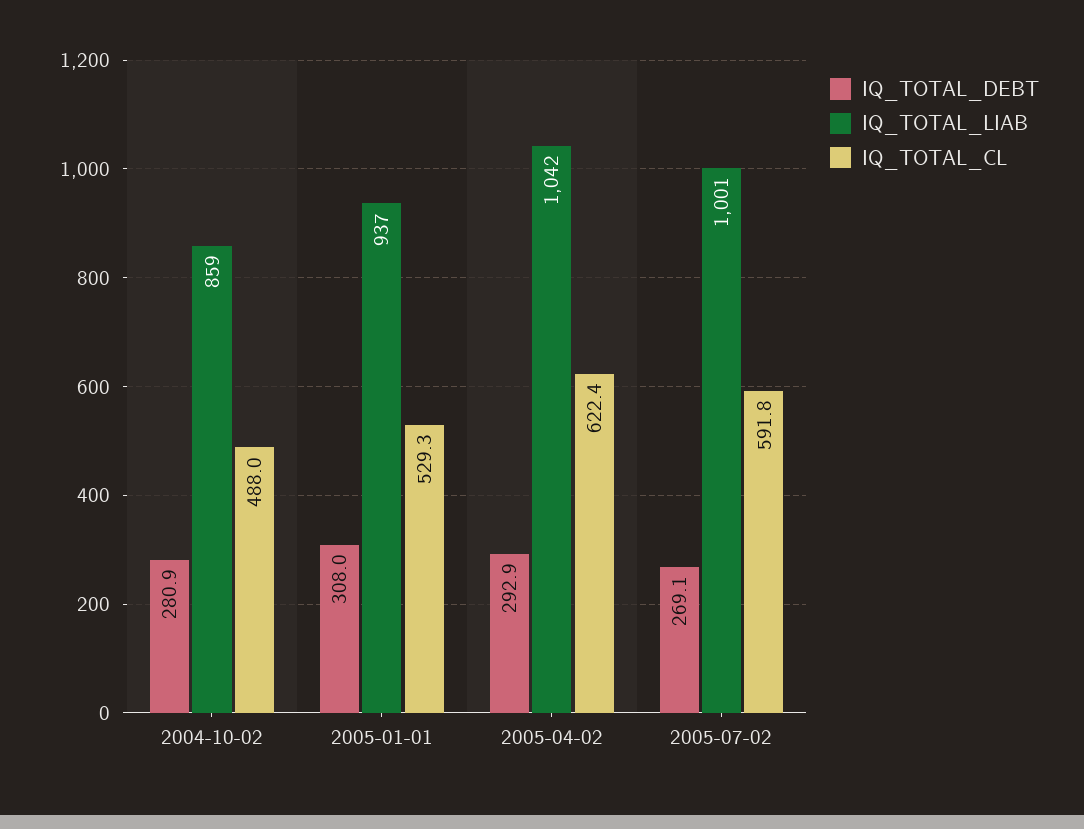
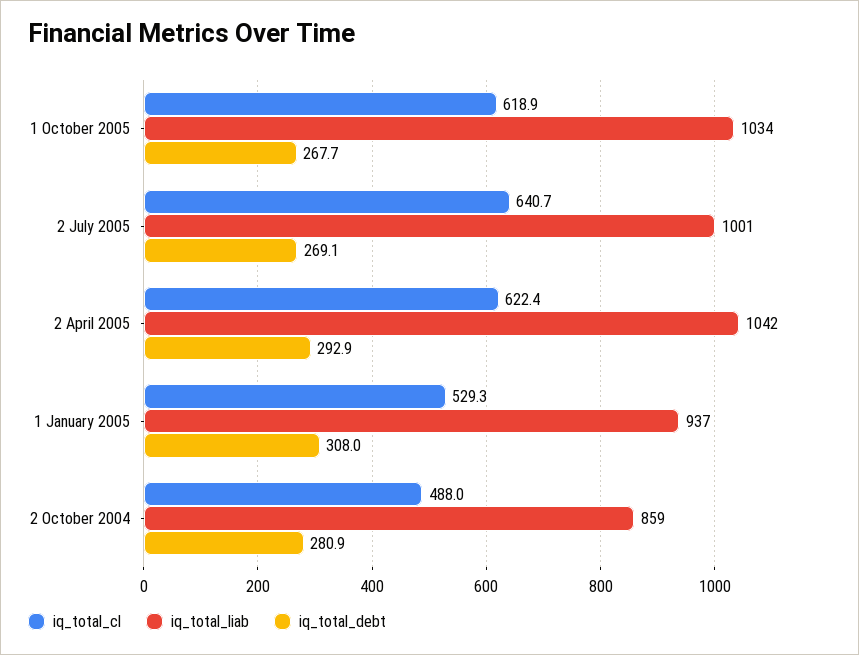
IQ_TOTAL_CL, 2005-07-02: 591.8 -> 640.7
IQ_TOTAL_CL, 1 October 2005: none -> 618.9
IQ_TOTAL_LIAB, 1 October 2005: none -> 1034
IQ_TOTAL_DEBT, 1 October 2005: none -> 267.7

